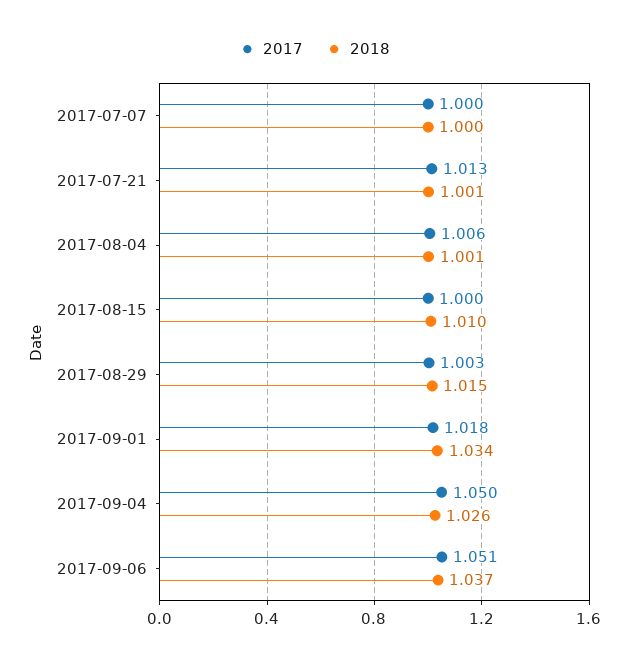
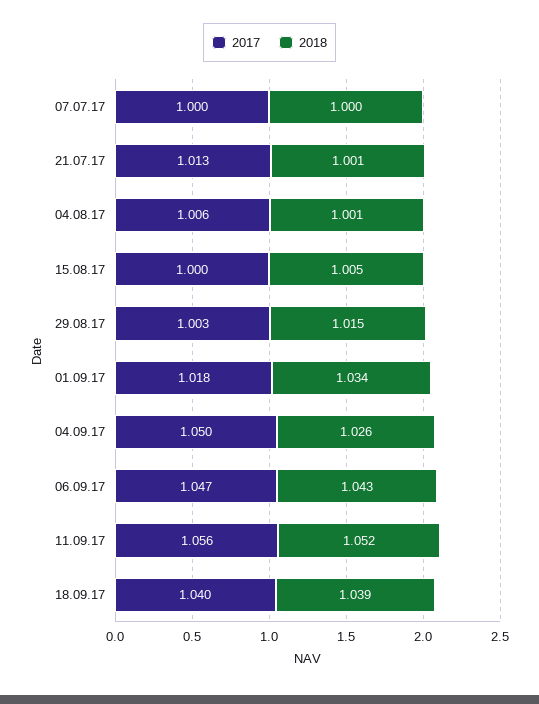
2018, 2017-08-15: 1.01 -> 1.005
2017, 2017-09-06: 1.051 -> 1.047
2018, 2017-09-06: 1.037 -> 1.043
2017, 11.09.17: none -> 1.056
2018, 11.09.17: none -> 1.052
2017, 18.09.17: none -> 1.04
2018, 18.09.17: none -> 1.039

